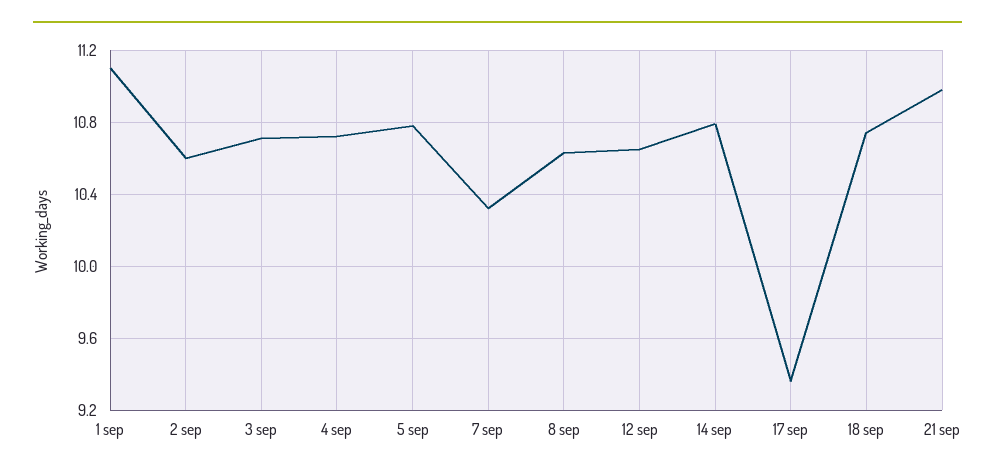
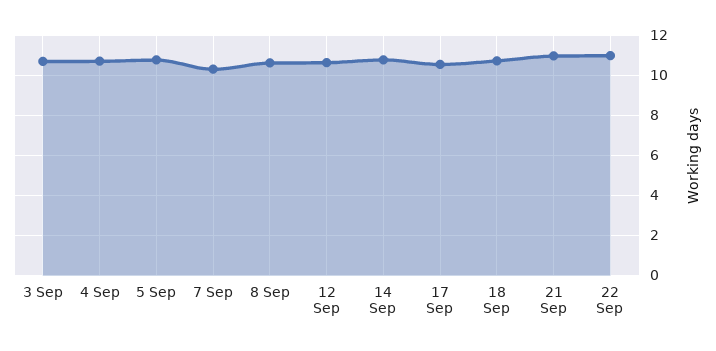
1 sep: 11.1 -> none
2 sep: 10.6 -> none
17 sep: 9.35 -> 10.5
22 Sep: none -> 11

